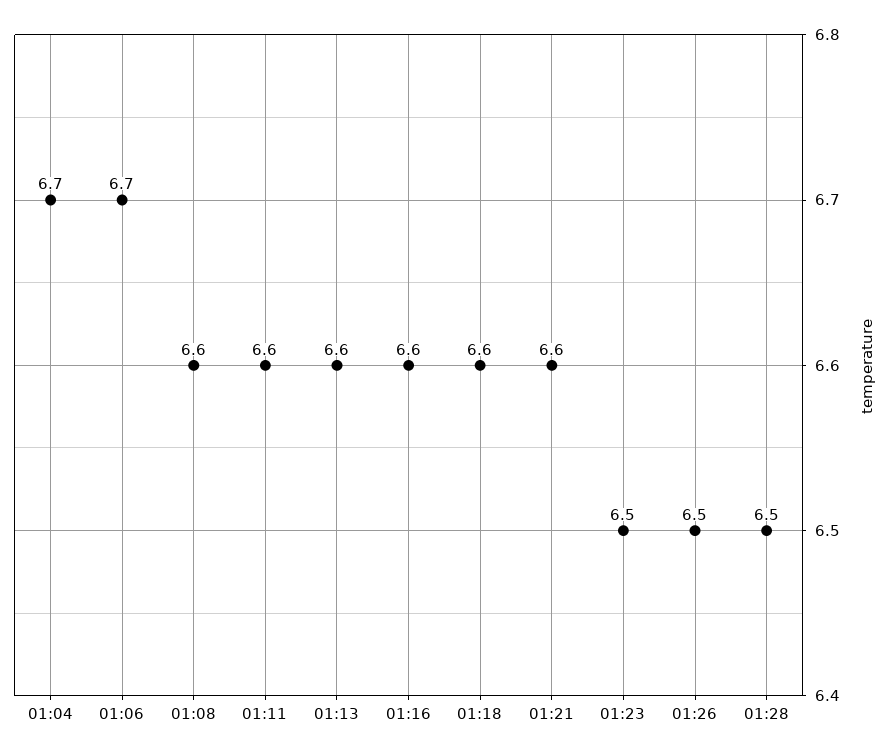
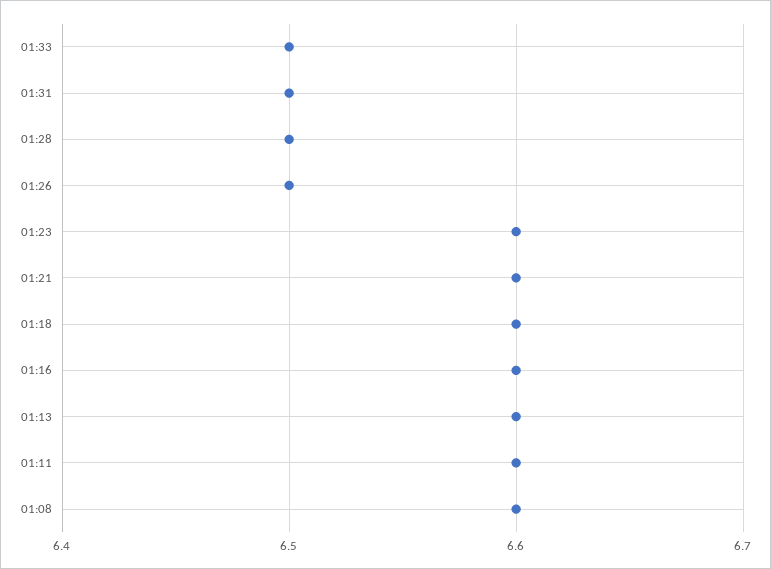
01:04: 6.7 -> none
01:06: 6.7 -> none
01:23: 6.5 -> 6.6
01:33: none -> 6.5
01:31: none -> 6.5

